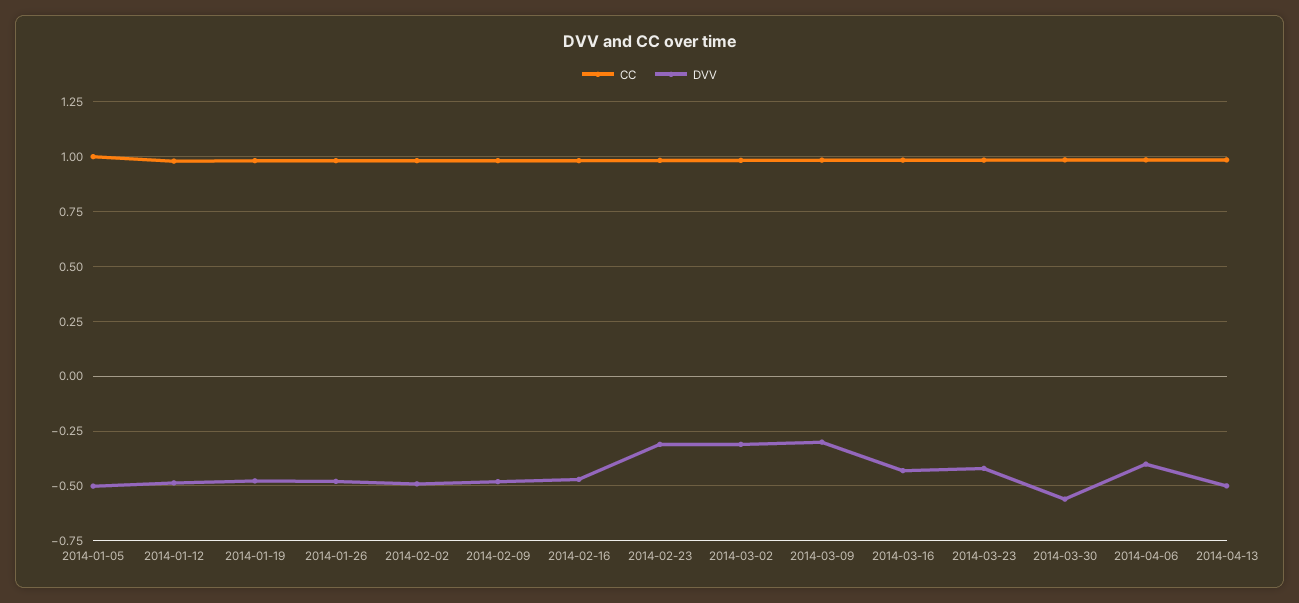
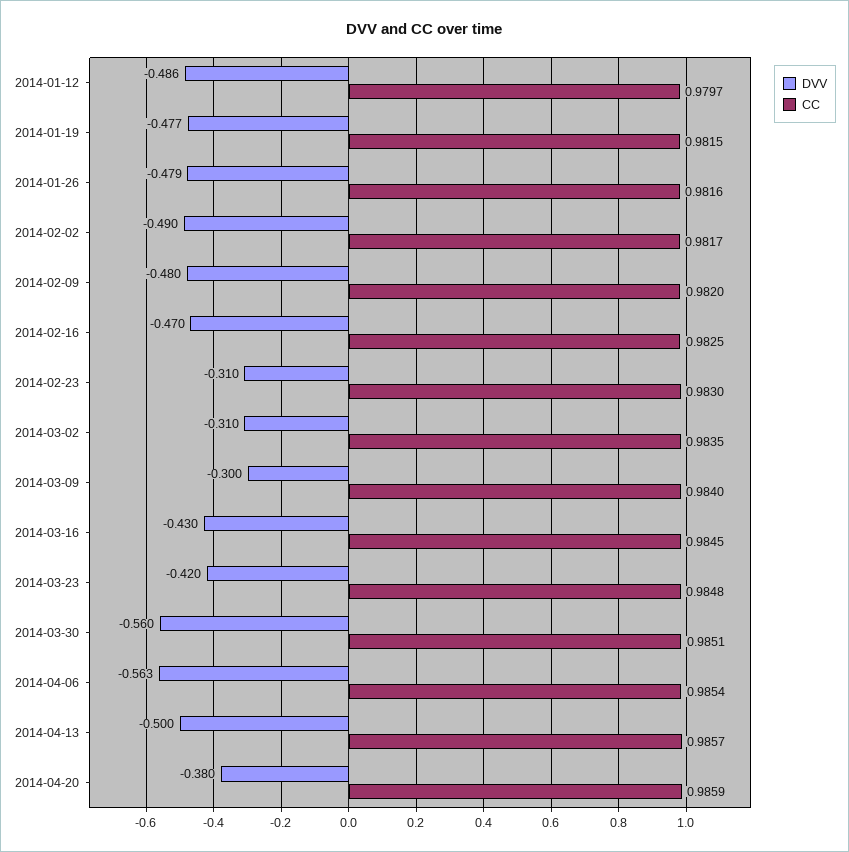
CC, 2014-01-05: 1 -> none
DVV, 2014-01-05: -0.5 -> none
DVV, 2014-04-06: -0.4 -> -0.563
DVV, 2014-04-20: none -> -0.38
CC, 2014-04-20: none -> 0.9859

